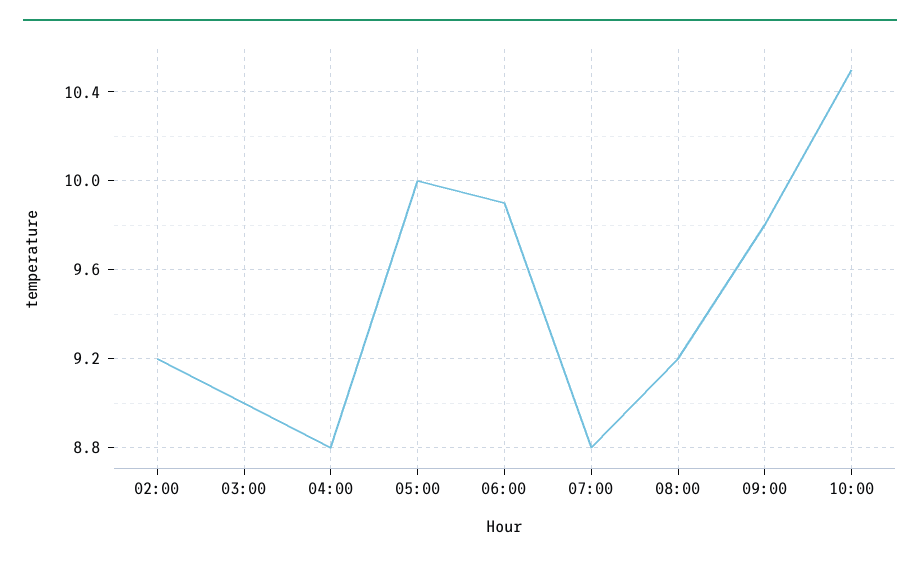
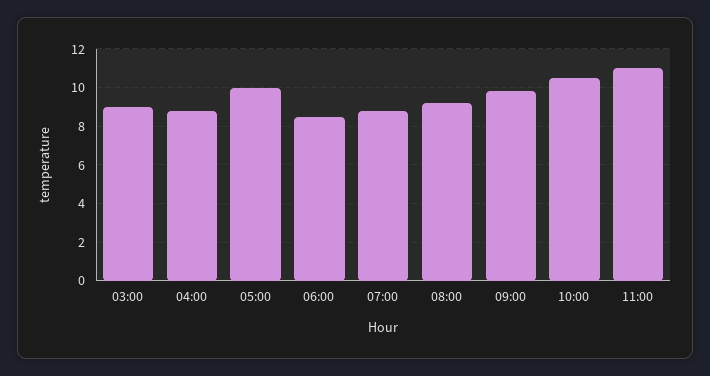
02:00: 9.2 -> none
06:00: 9.9 -> 8.5
11:00: none -> 11

